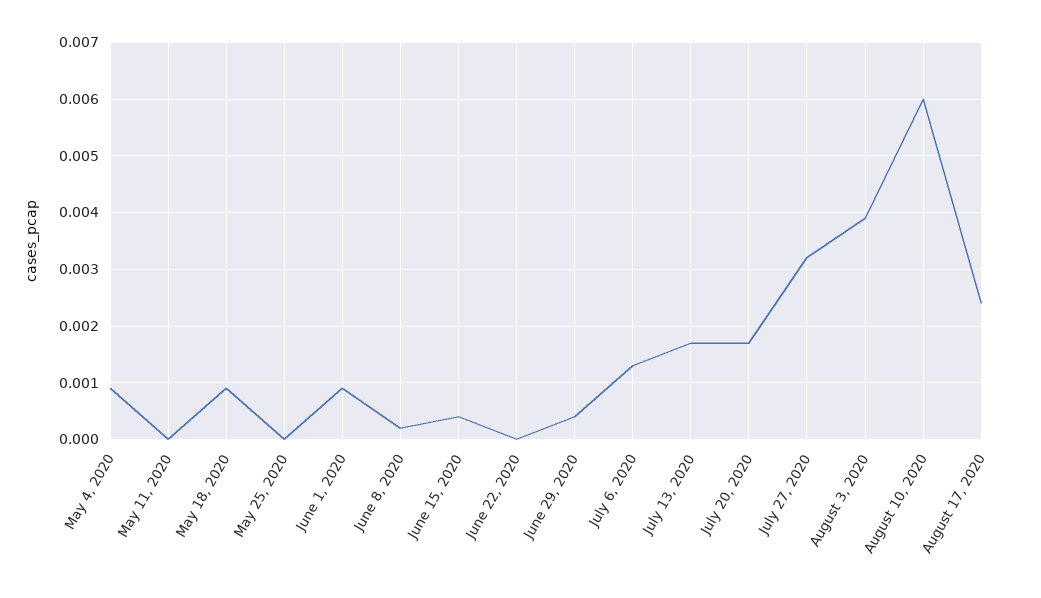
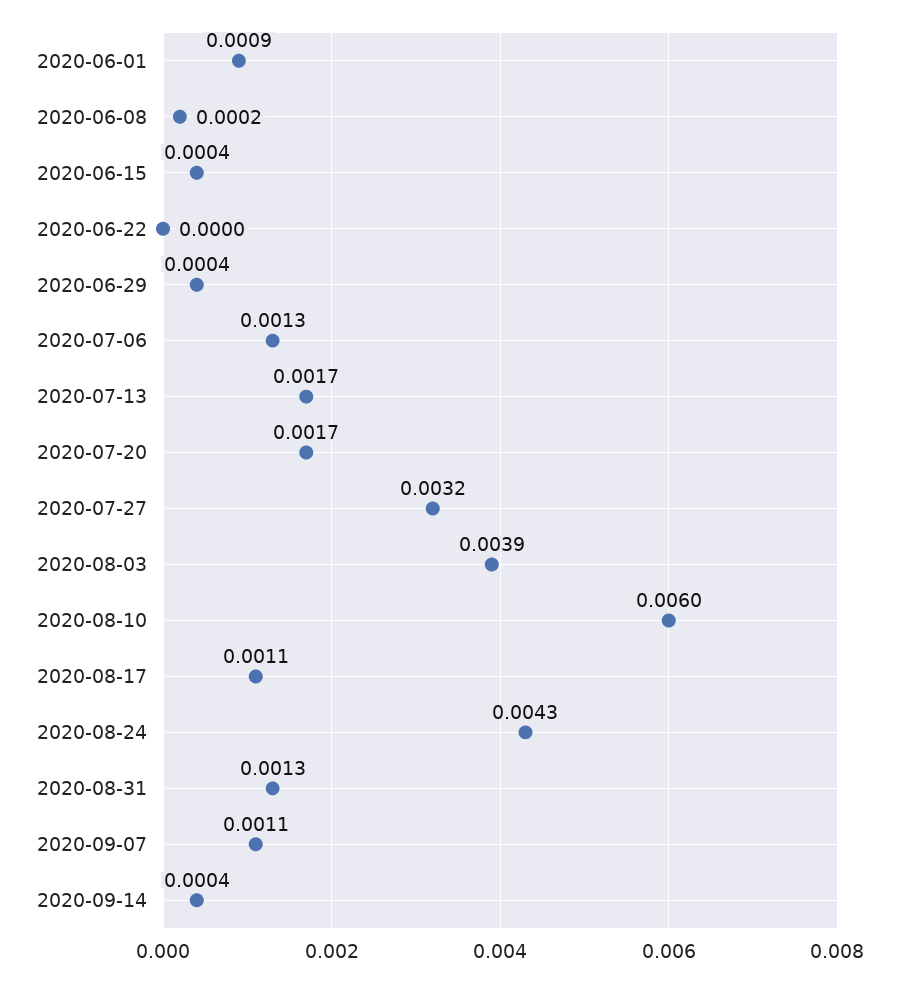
May 4, 2020: 0.001 -> none
May 11, 2020: 0 -> none
May 18, 2020: 0.001 -> none
May 25, 2020: 0 -> none
August 17, 2020: 0.0025 -> 0.0011
2020-08-24: none -> 0.0043
2020-08-31: none -> 0.0013
2020-09-07: none -> 0.0011
2020-09-14: none -> 0.0004

